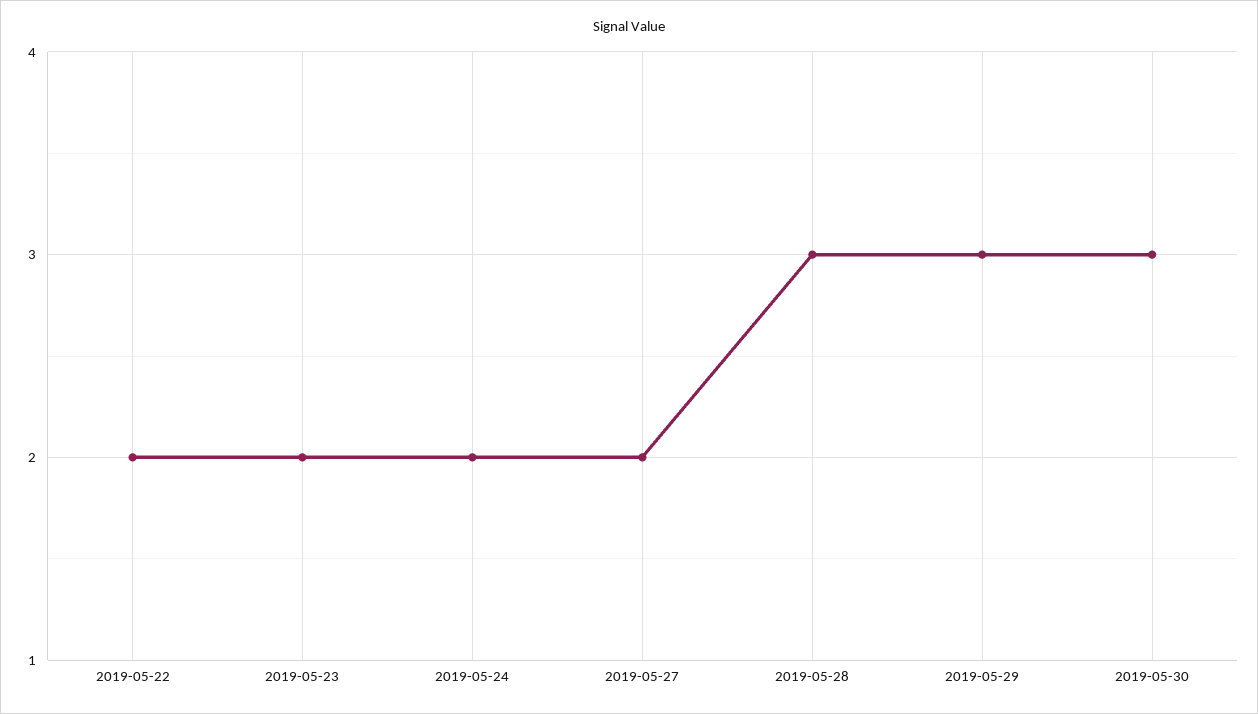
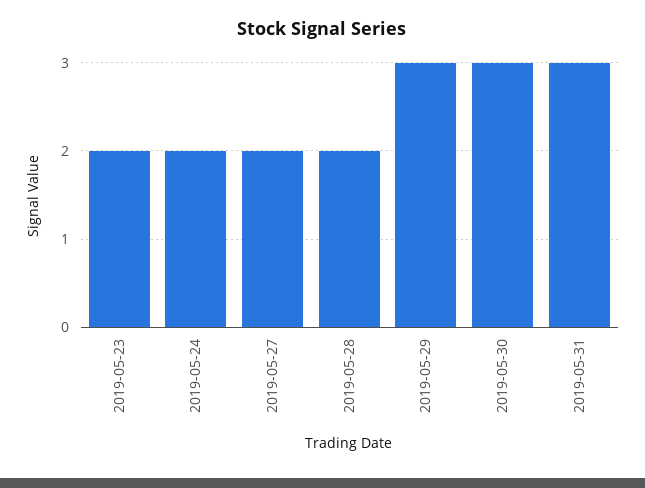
2019-05-22: 2 -> none
2019-05-28: 3 -> 2
2019-05-31: none -> 3

